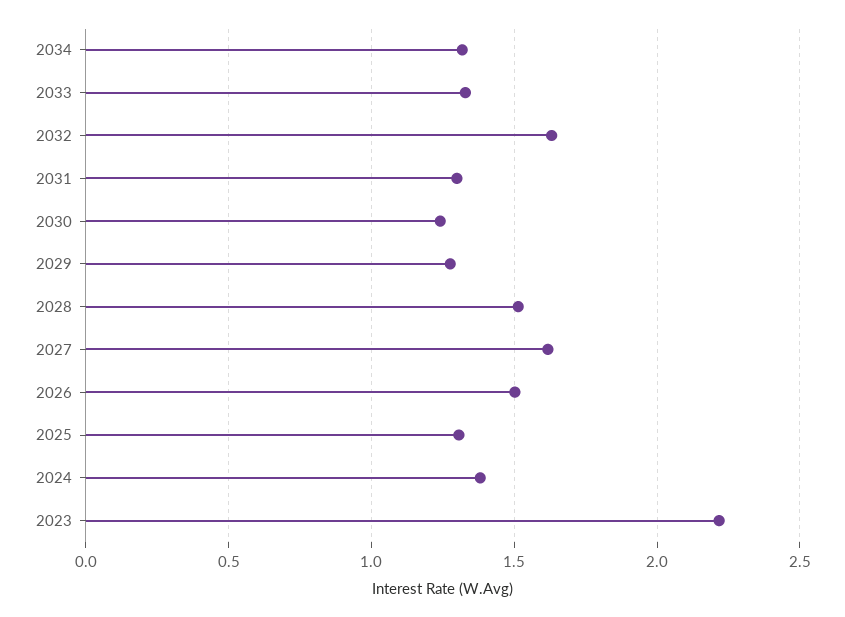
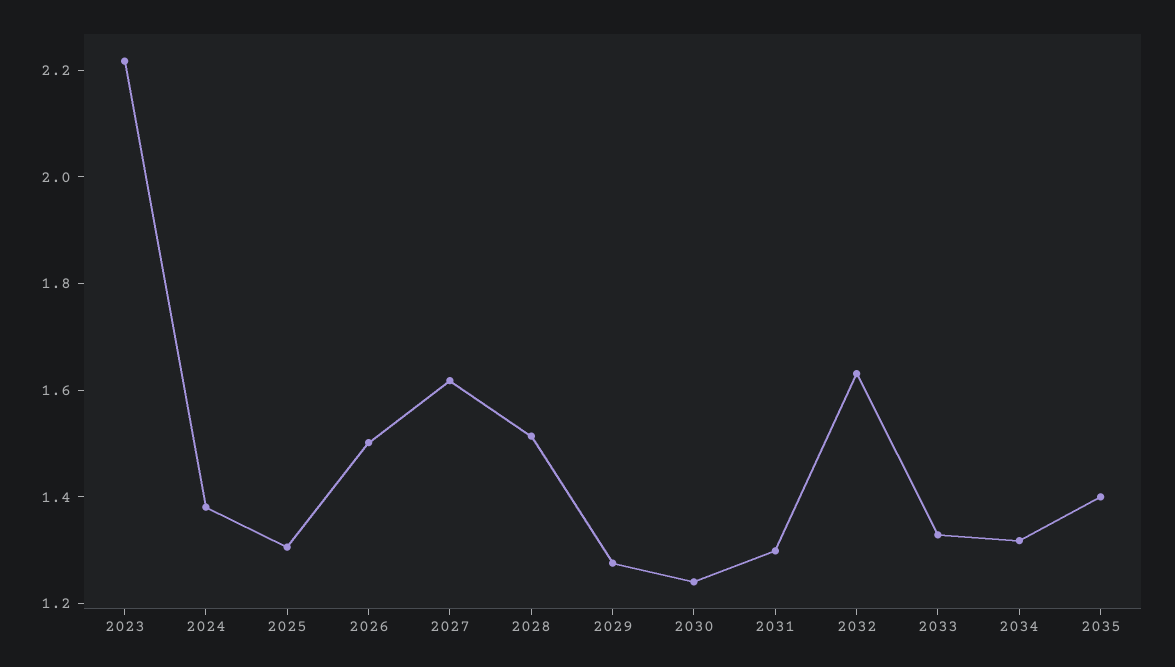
2035: none -> 1.4

